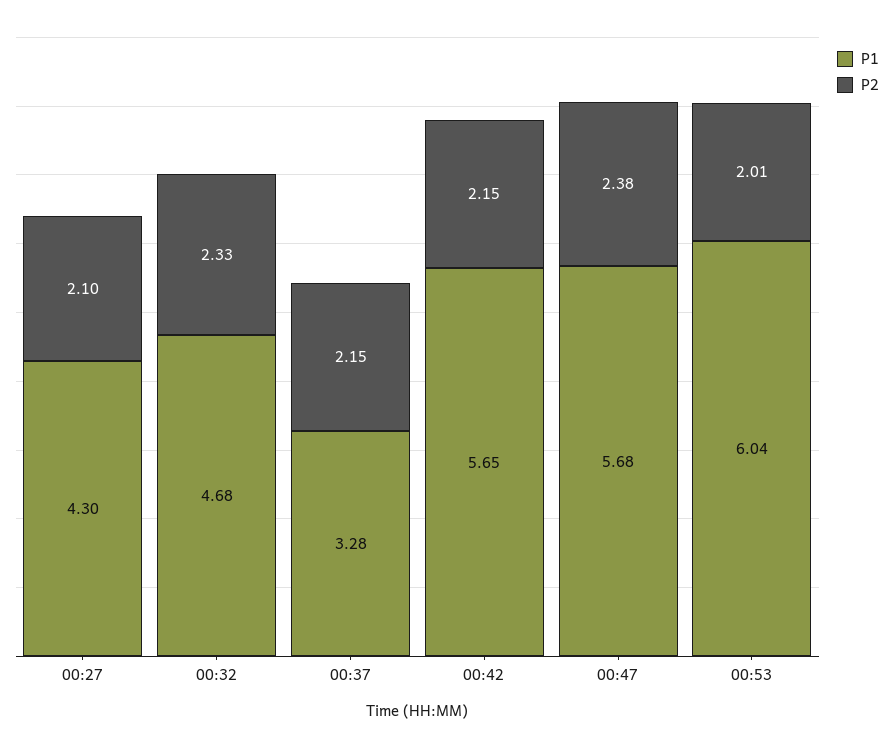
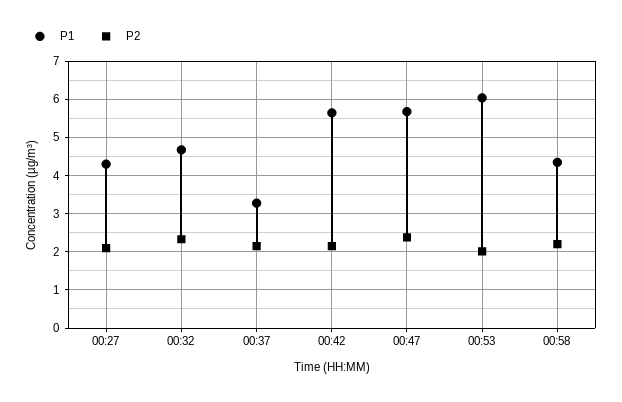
P1, 00:58: none -> 4.4
P2, 00:58: none -> 2.2

